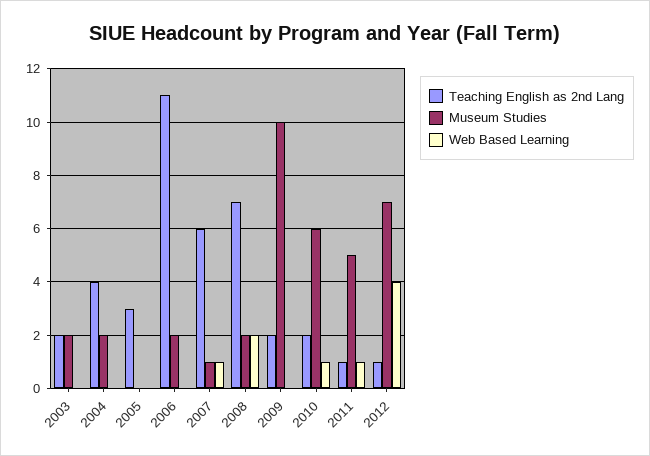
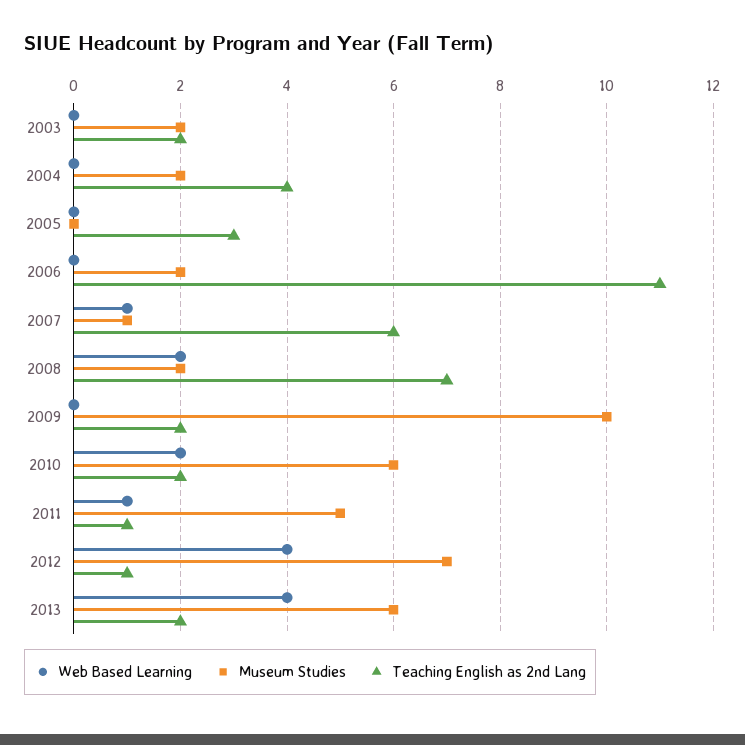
Web Based Learning, 2010: 1 -> 2
Web Based Learning, 2013: none -> 4
Museum Studies, 2013: none -> 6
Teaching English as 2nd Lang, 2013: none -> 2

